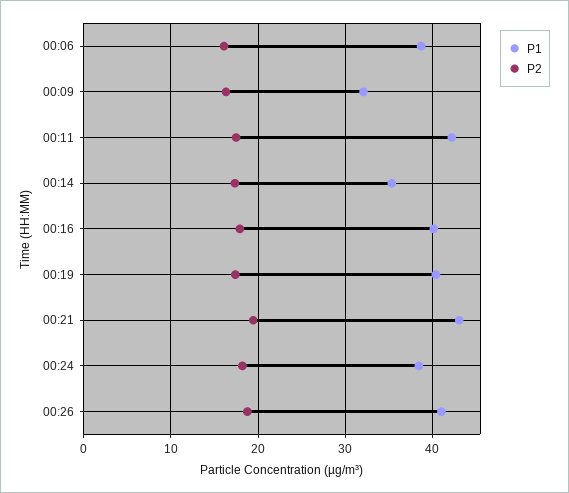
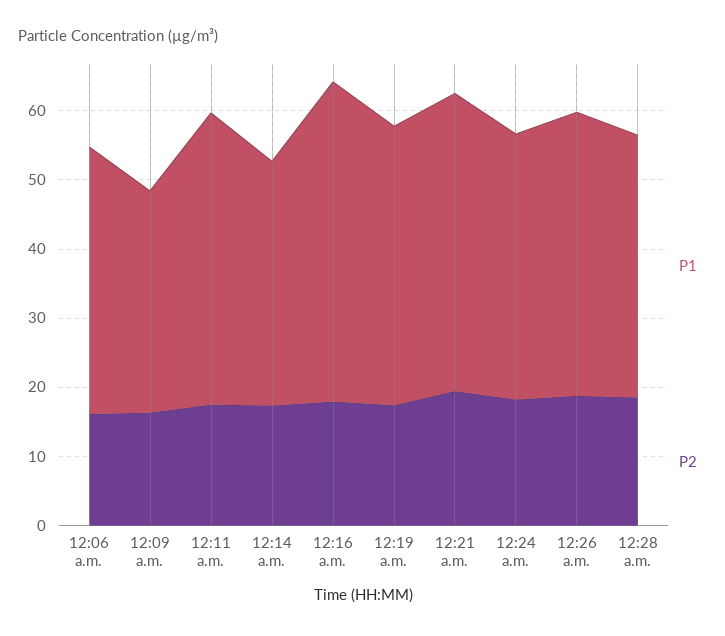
P1, 00:16: 40 -> 46
P1, 12:28 a.m.: none -> 38
P2, 12:28 a.m.: none -> 18

